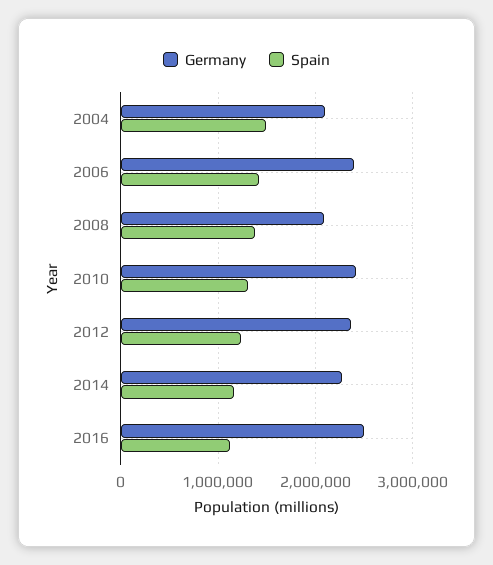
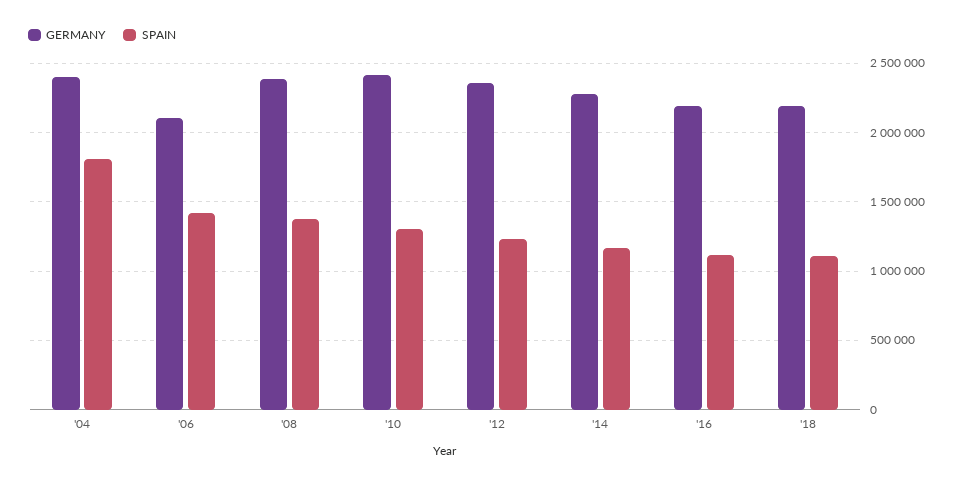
Germany, 2004: 2100000 -> 2400000
Spain, 2004: 1500000 -> 1800000
Germany, 2006: 2400000 -> 2100000
Germany, 2008: 2100000 -> 2400000
Germany, 2016: 2500000 -> 2200000
Germany, '18: none -> 2200000
Spain, '18: none -> 1100000

